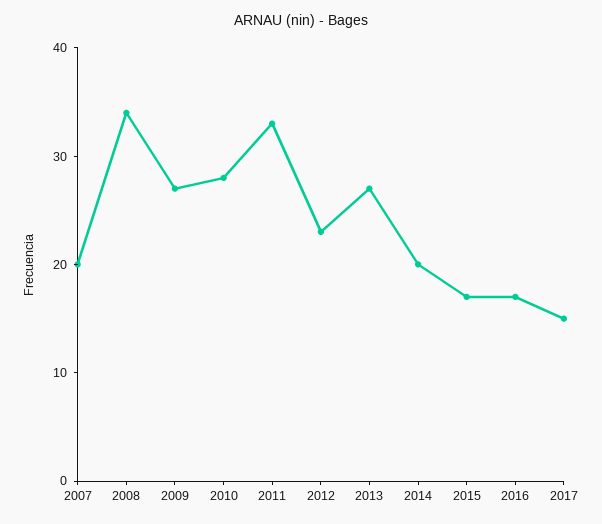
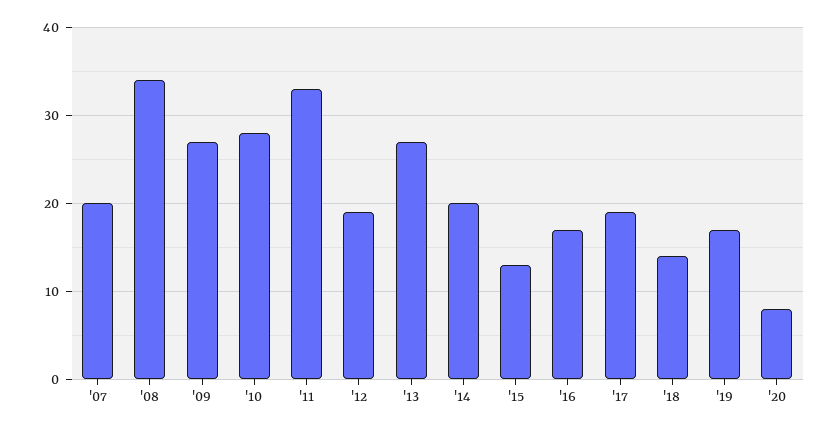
2012: 23 -> 19
2015: 17 -> 13
2017: 15 -> 19
'18: none -> 14
'19: none -> 17
'20: none -> 8

